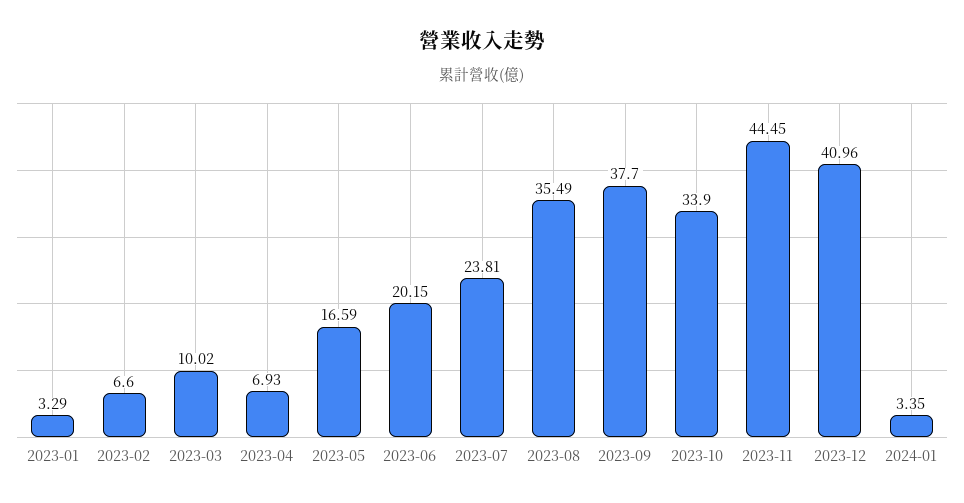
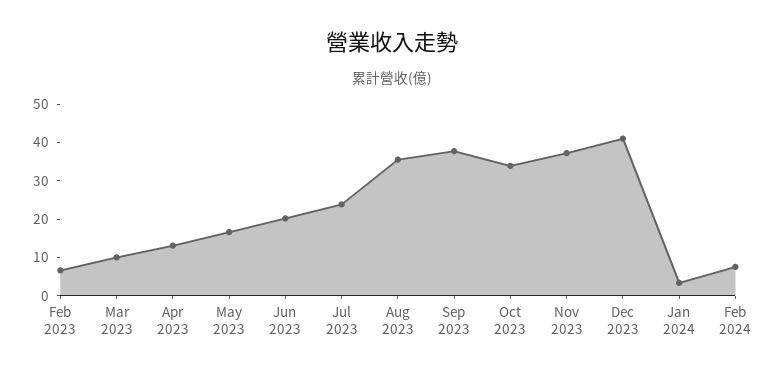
2023-01: 3.29 -> none
2023-04: 6.93 -> 12.5
2023-11: 44.45 -> 37.5
Feb 2024: none -> 7.5

